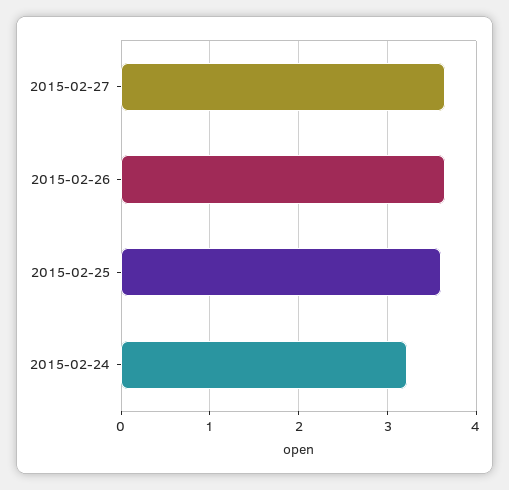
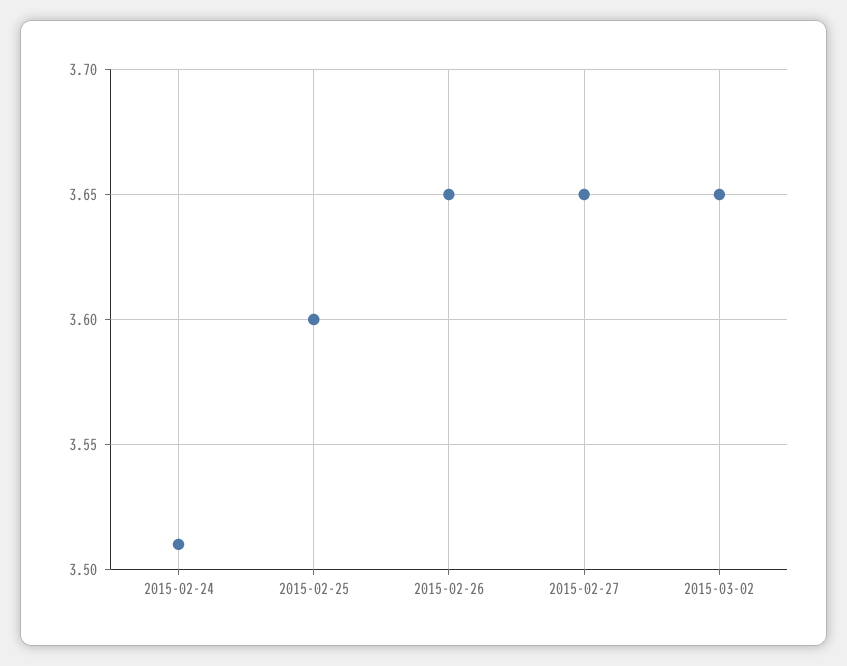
2015-02-24: 3.2 -> 3.51
2015-03-02: none -> 3.65

